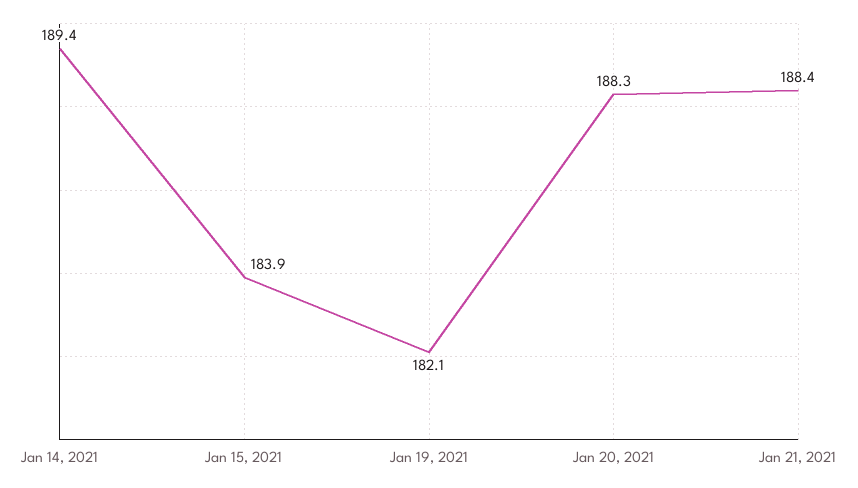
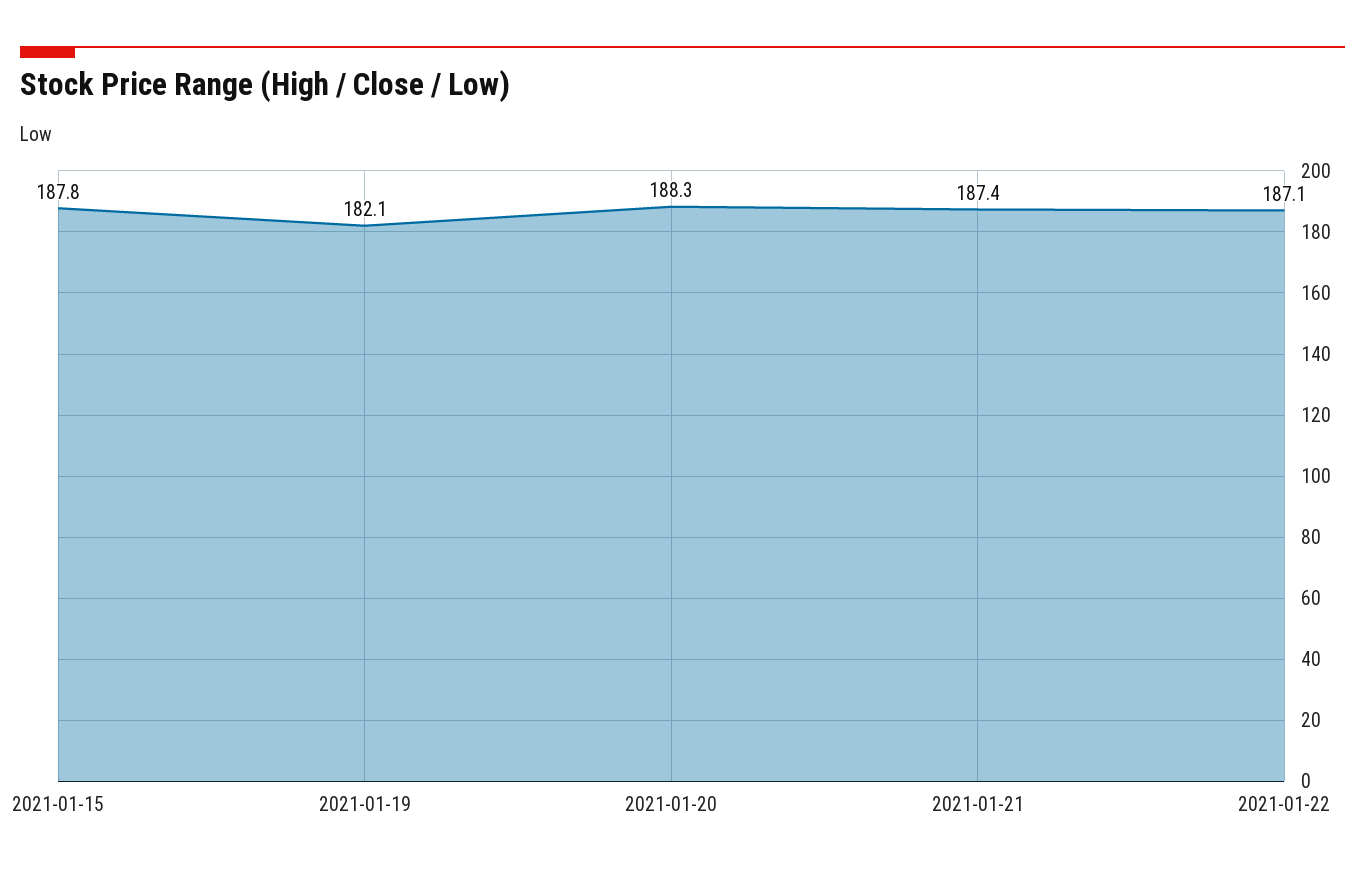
Jan 14, 2021: 189.4 -> none
Jan 15, 2021: 183.9 -> 187.8
Jan 21, 2021: 188.4 -> 187.4
2021-01-22: none -> 187.1

